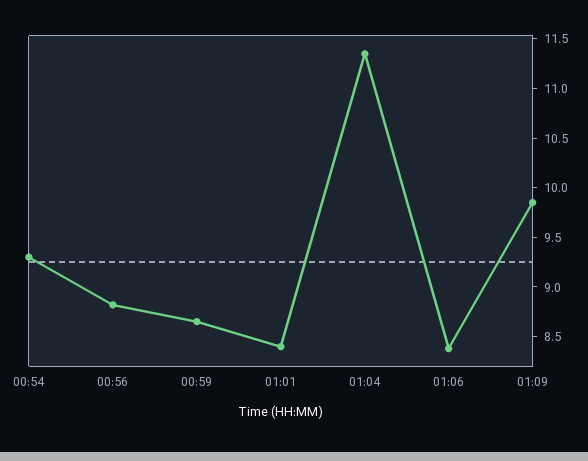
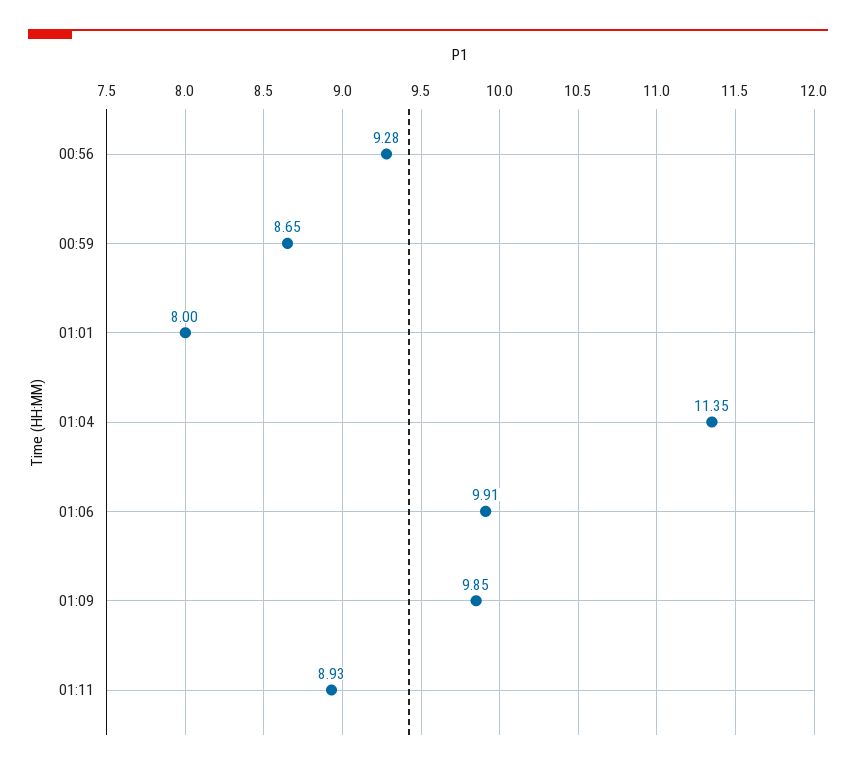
00:54: 9.3 -> none
00:56: 8.8 -> 9.28
01:01: 8.4 -> 8
01:06: 8.4 -> 9.91
01:11: none -> 8.93

